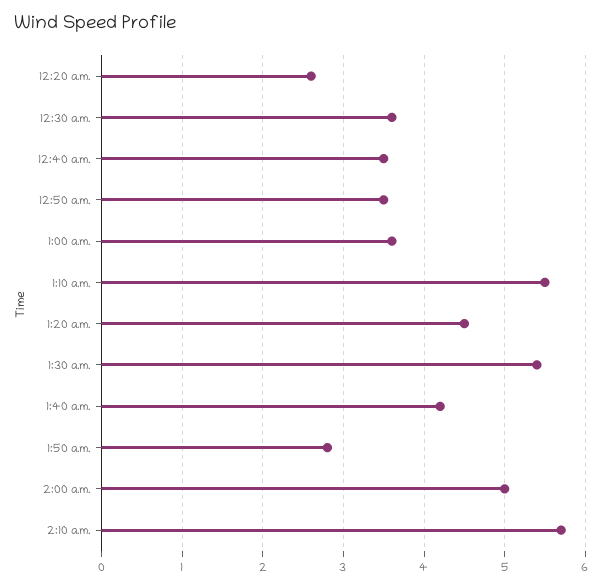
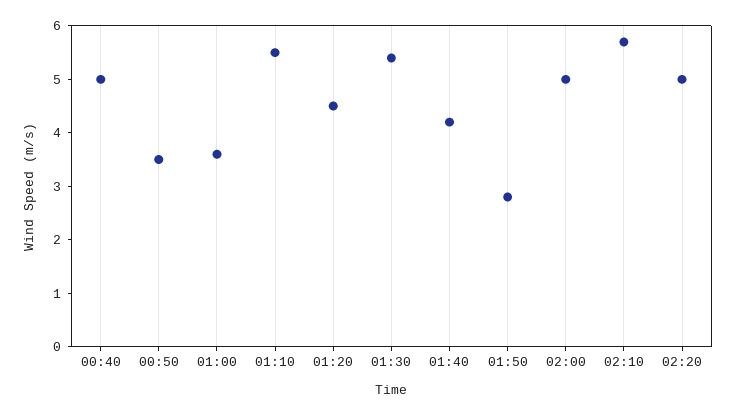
12:20 a.m.: 2.6 -> none
12:30 a.m.: 3.6 -> none
12:40 a.m.: 3.5 -> 5
02:20: none -> 5

